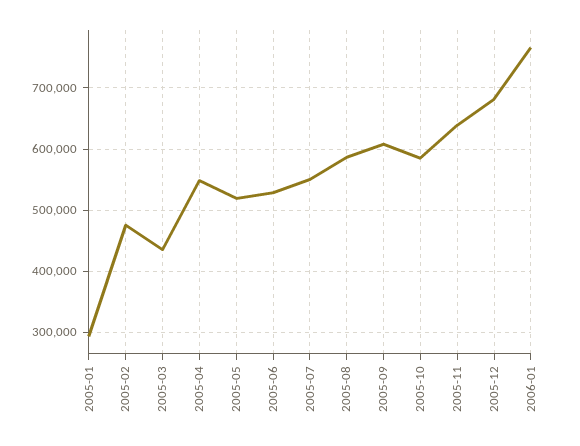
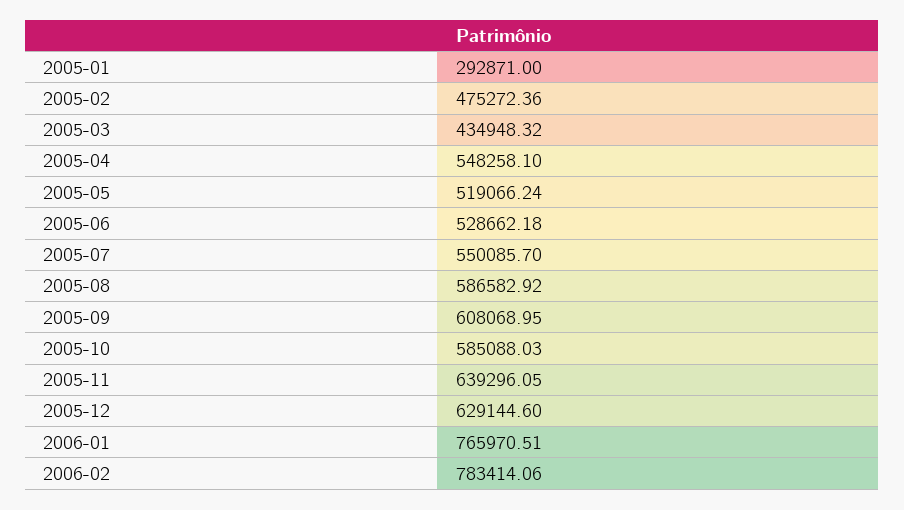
2005-12: 680000 -> 629144.6
2006-02: none -> 783414.06

